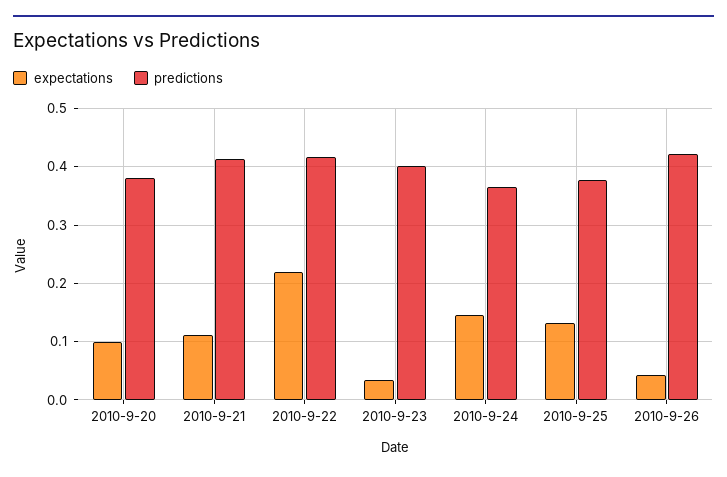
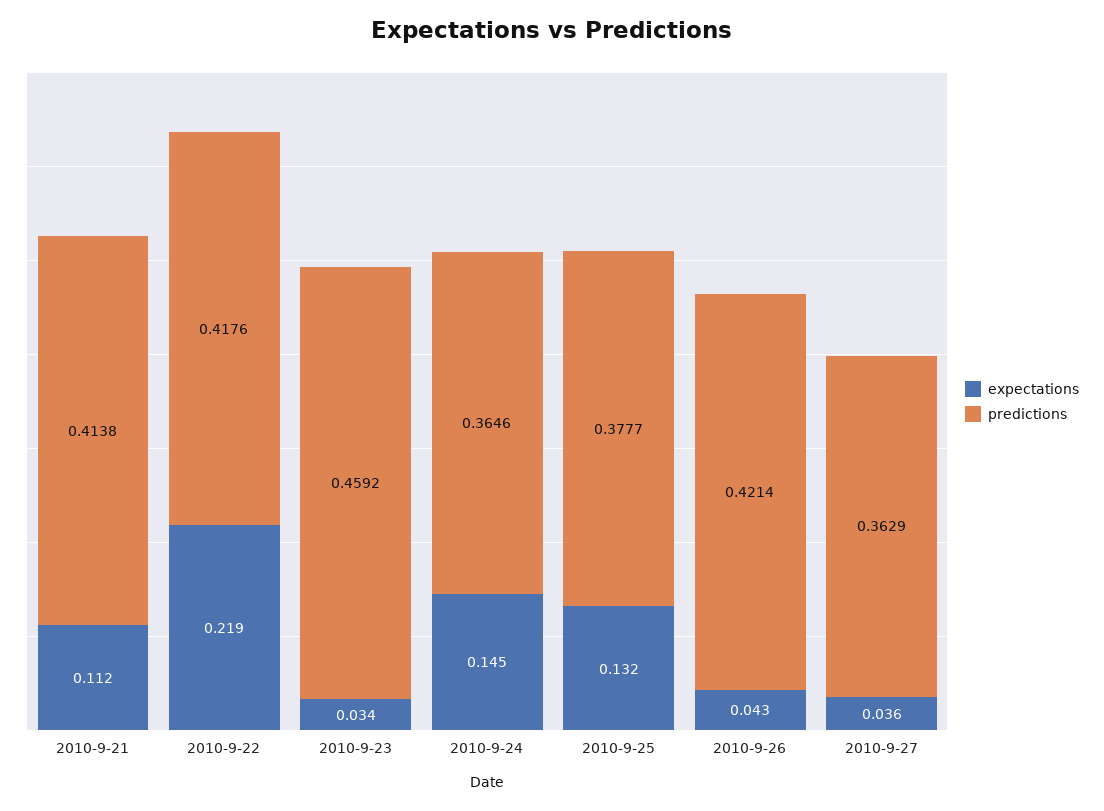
expectations, 2010-9-20: 0.1 -> none
predictions, 2010-9-20: 0.38 -> none
predictions, 2010-9-23: 0.4 -> 0.4592
expectations, 2010-9-27: none -> 0.036
predictions, 2010-9-27: none -> 0.3629

